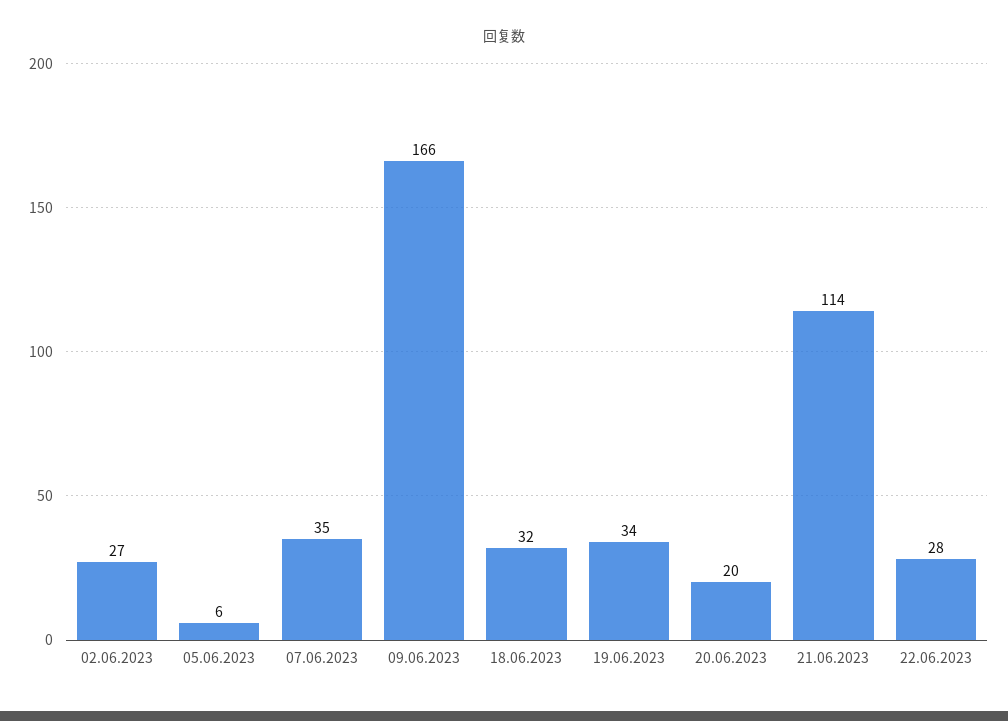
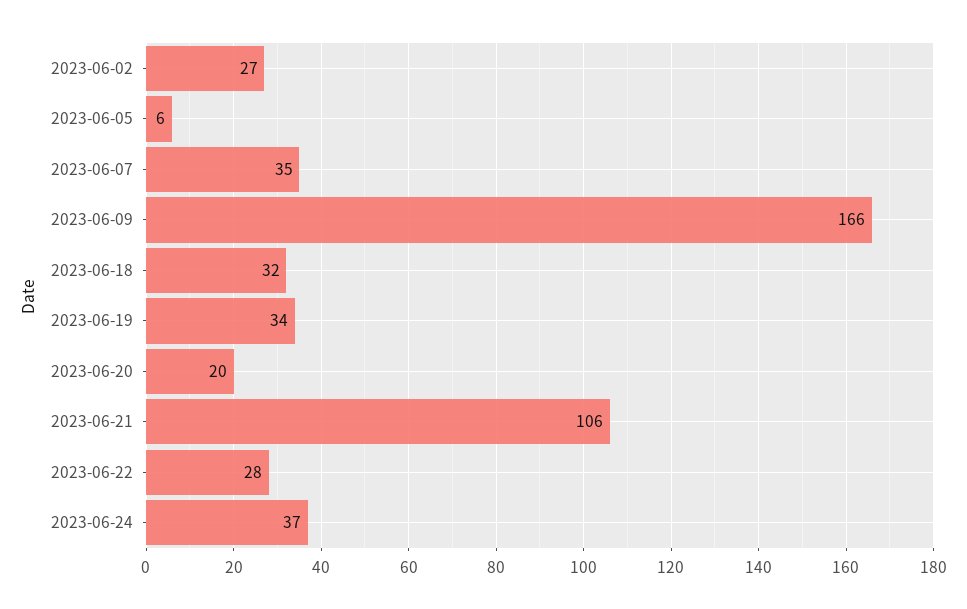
21.06.2023: 114 -> 106
2023-06-24: none -> 37

